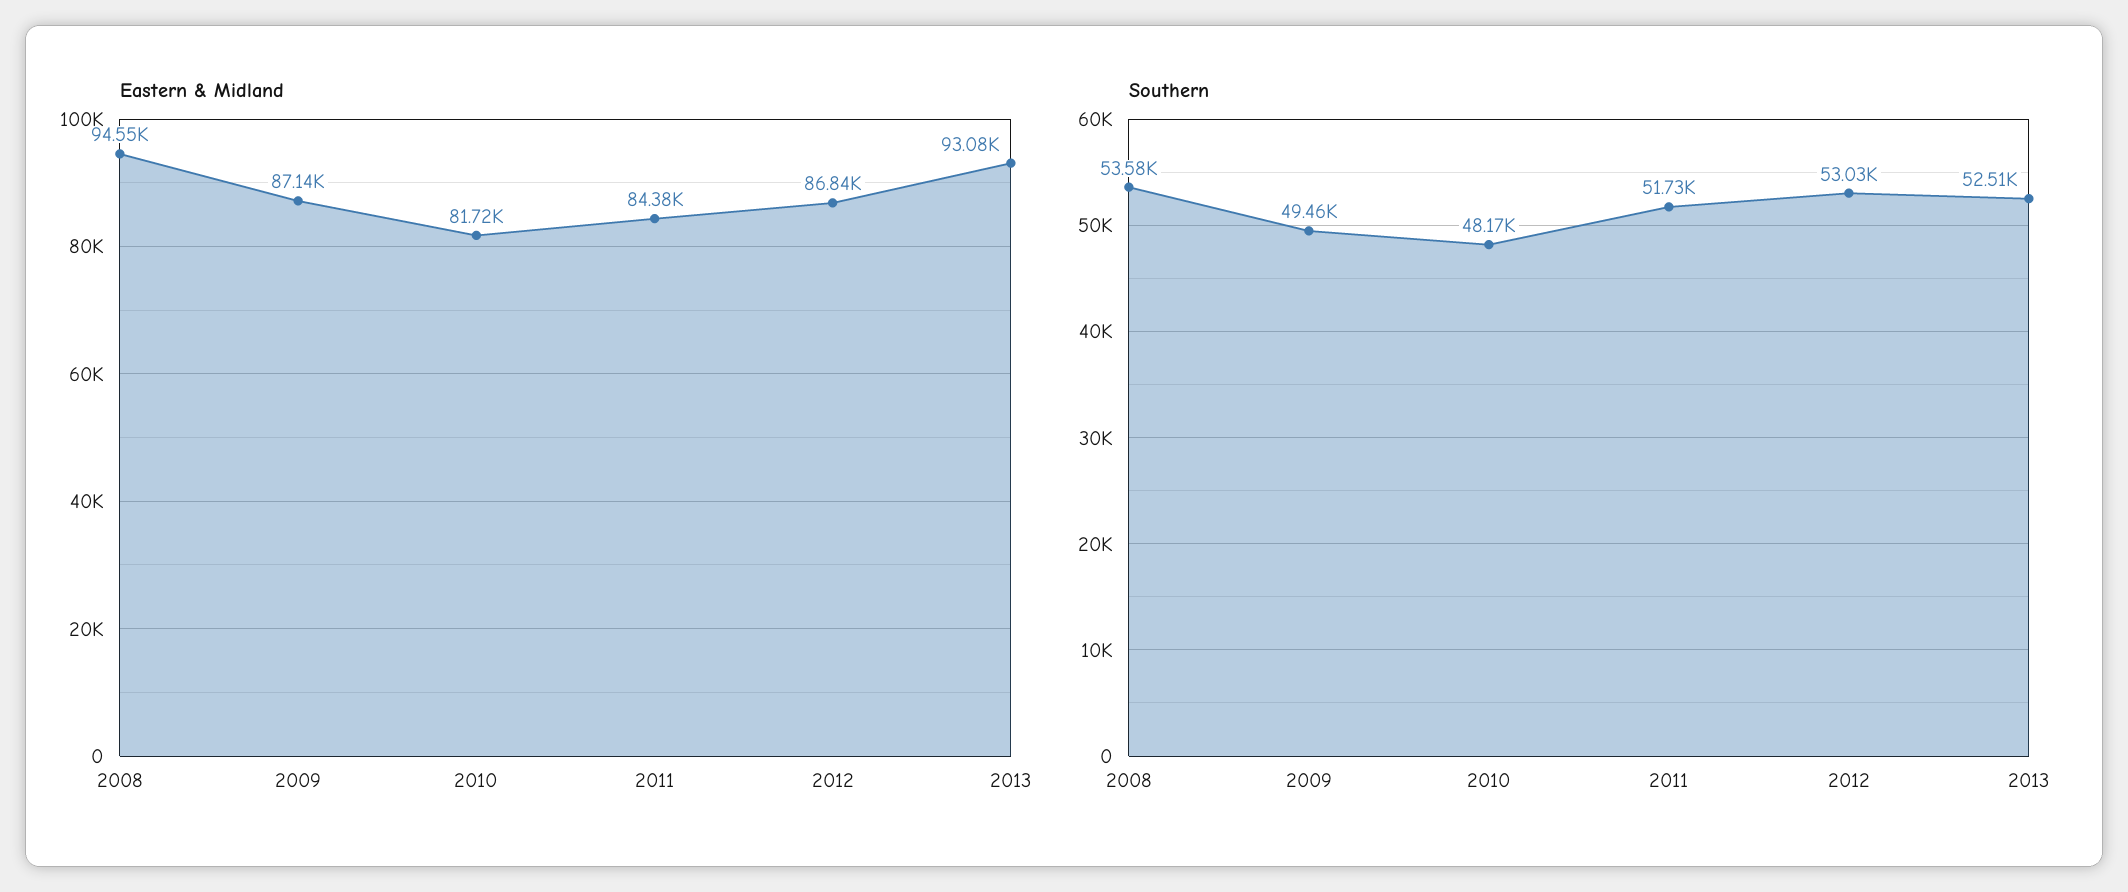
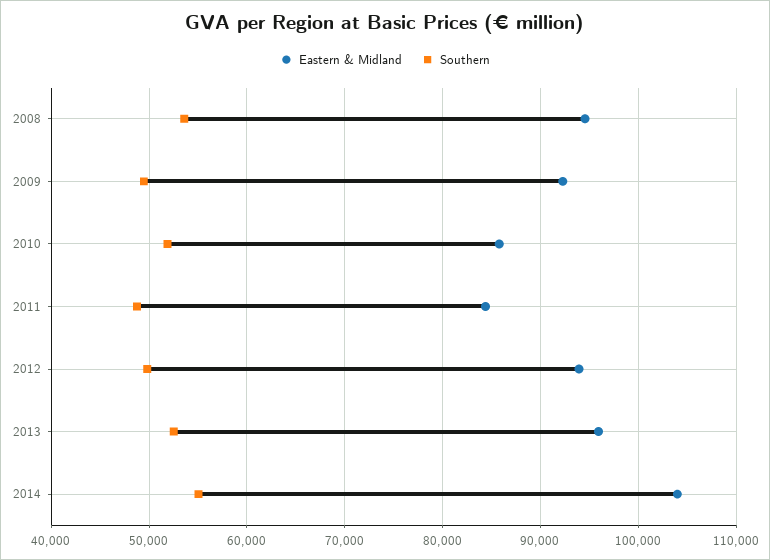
Eastern & Midland, 2009: 87140 -> 92000
Eastern & Midland, 2010: 81720 -> 86000
Eastern & Midland, 2012: 86840 -> 94000
Eastern & Midland, 2013: 93080 -> 96000
Southern, 2010: 48170 -> 52000
Southern, 2011: 51730 -> 49000
Southern, 2012: 53030 -> 50000
Eastern & Midland, 2014: none -> 104000
Southern, 2014: none -> 55000

